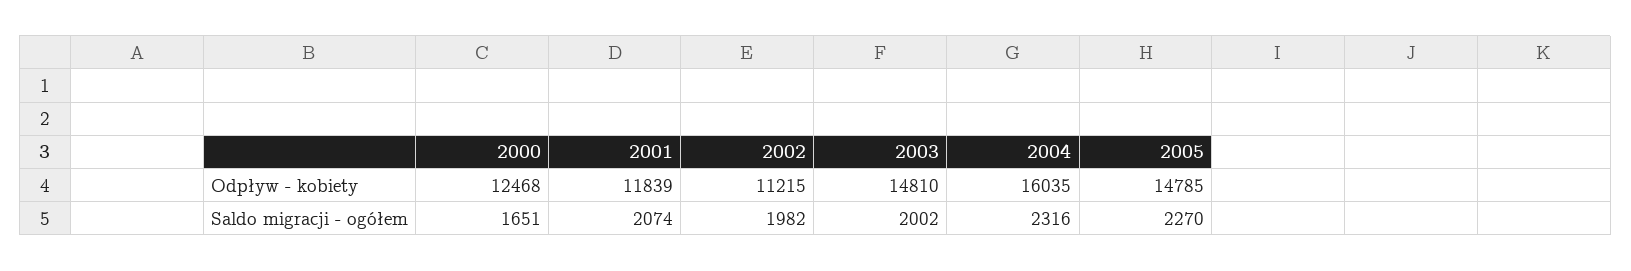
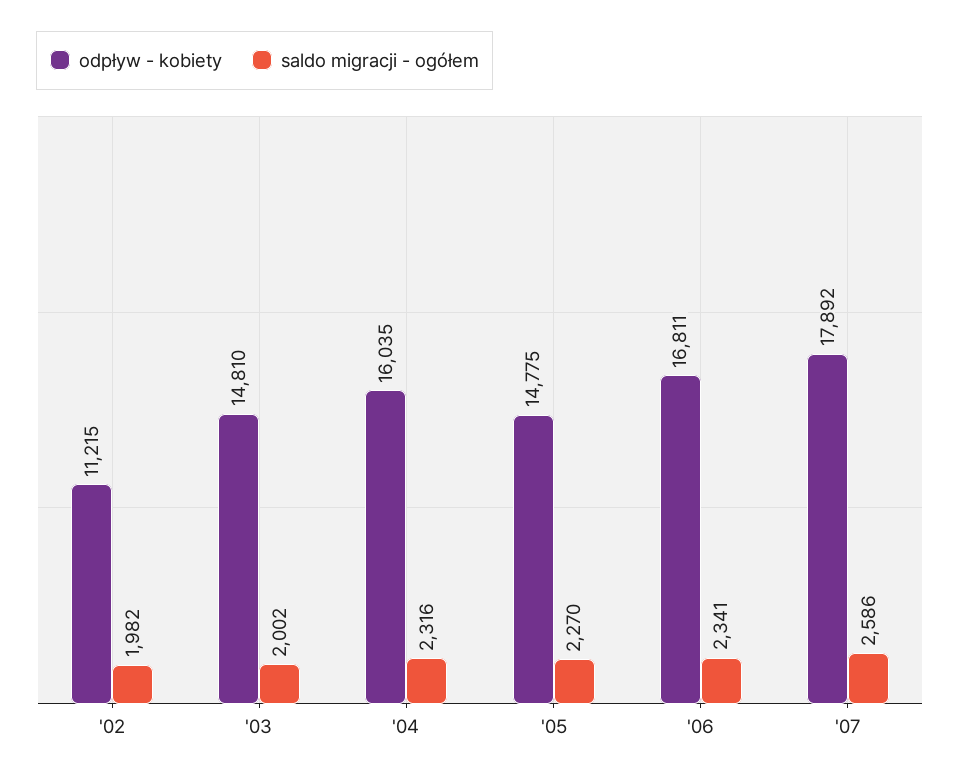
Odpływ - kobiety, 2000: 12468 -> none
Odpływ - kobiety, 2001: 11839 -> none
Odpływ - kobiety, 2005: 14785 -> 14775
Saldo migracji - ogółem, 2000: 1651 -> none
Saldo migracji - ogółem, 2001: 2074 -> none
Odpływ - kobiety, '06: none -> 16811
Saldo migracji - ogółem, '06: none -> 2341
Odpływ - kobiety, '07: none -> 17892
Saldo migracji - ogółem, '07: none -> 2586

